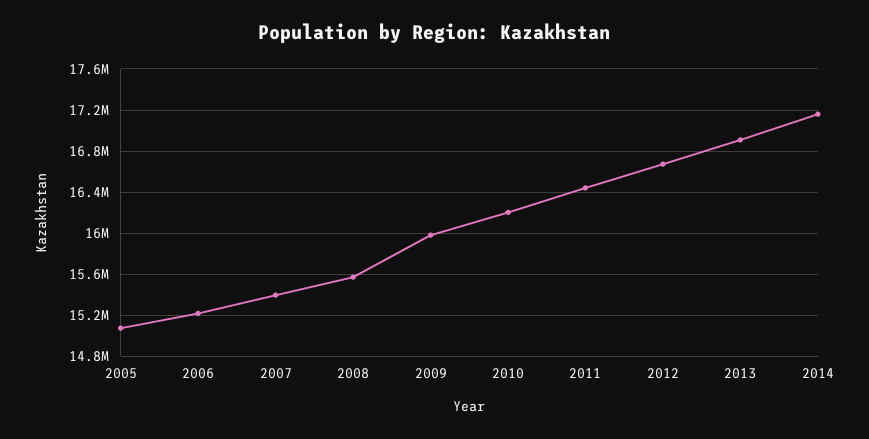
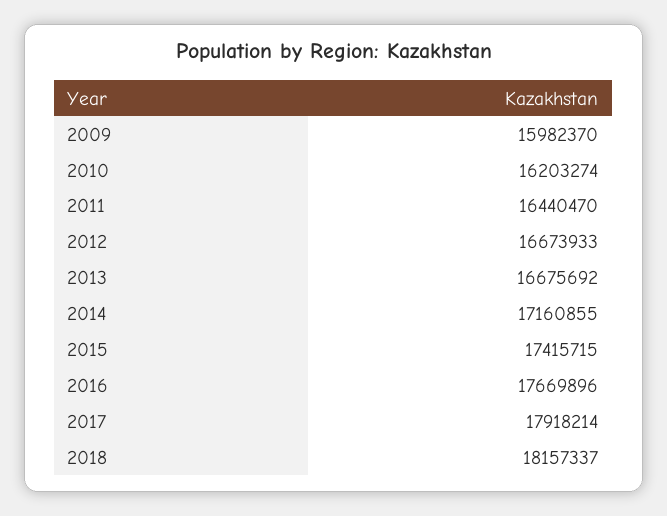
2005: 15100000 -> none
2006: 15200000 -> none
2007: 15400000 -> none
2008: 15600000 -> none
2013: 16900000 -> 16675692
2015: none -> 17415715
2016: none -> 17669896
2017: none -> 17918214
2018: none -> 18157337

